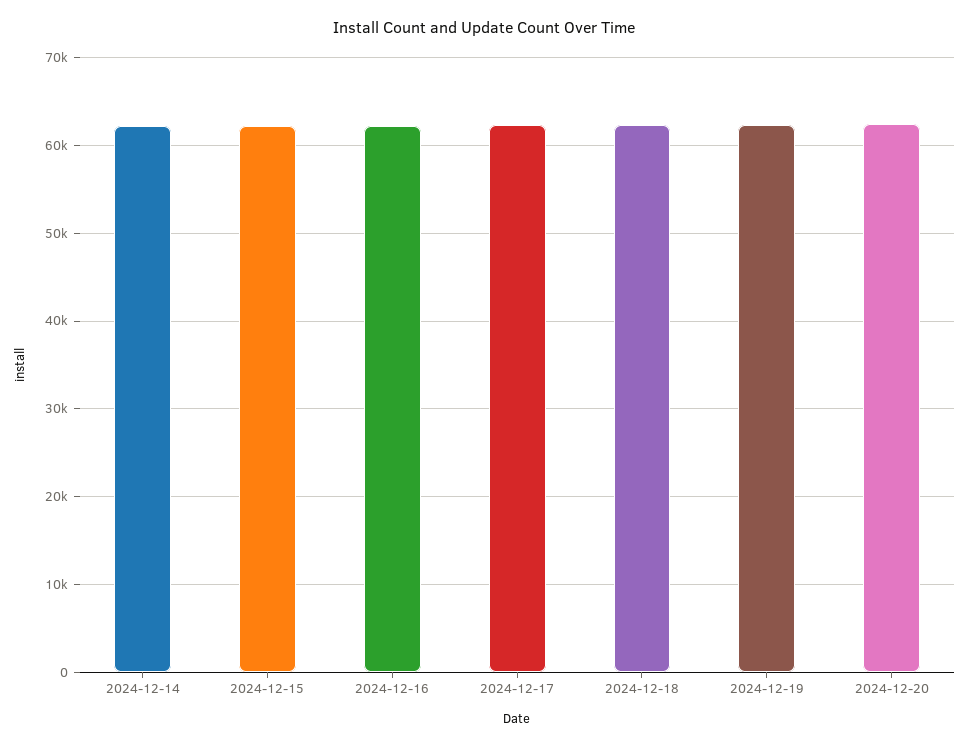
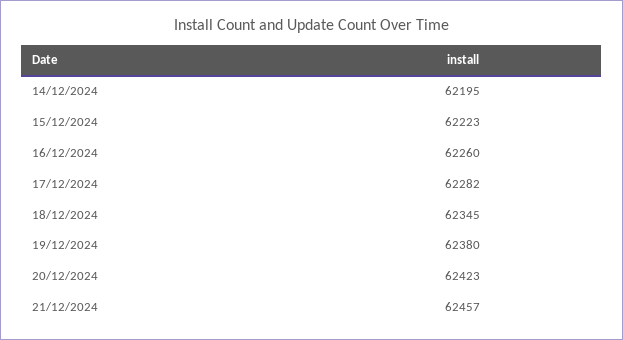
21/12/2024: none -> 62457

